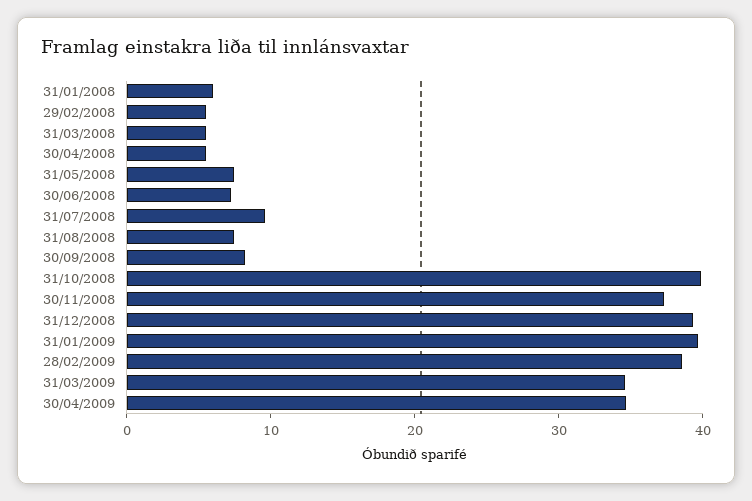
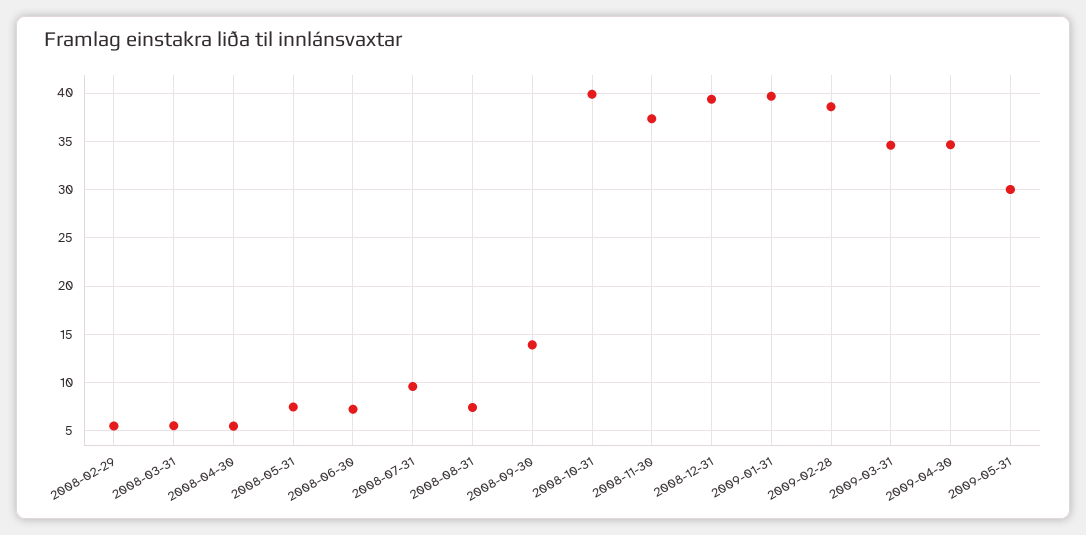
31/01/2008: 6 -> none
30/09/2008: 8 -> 14
2009-05-31: none -> 30

